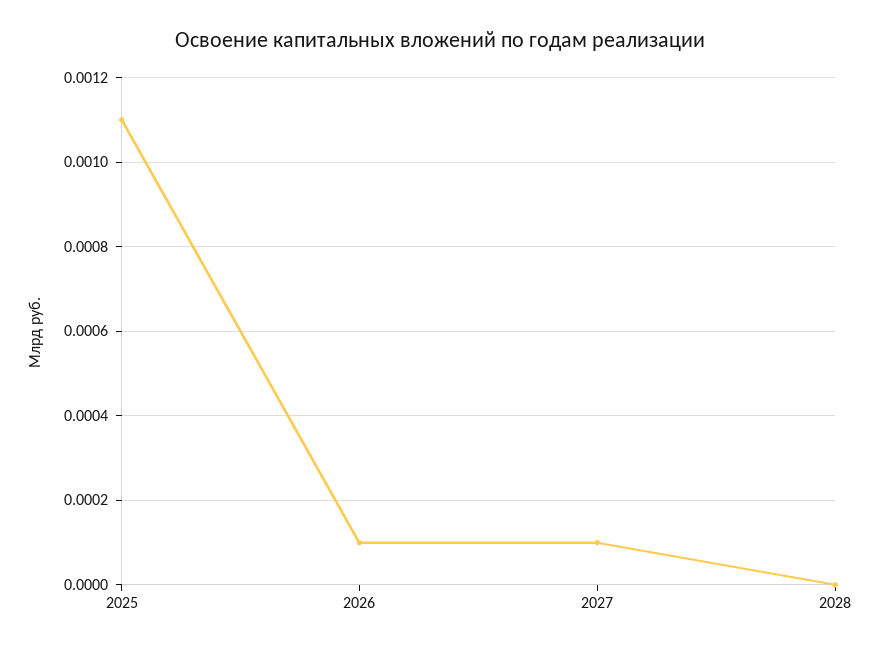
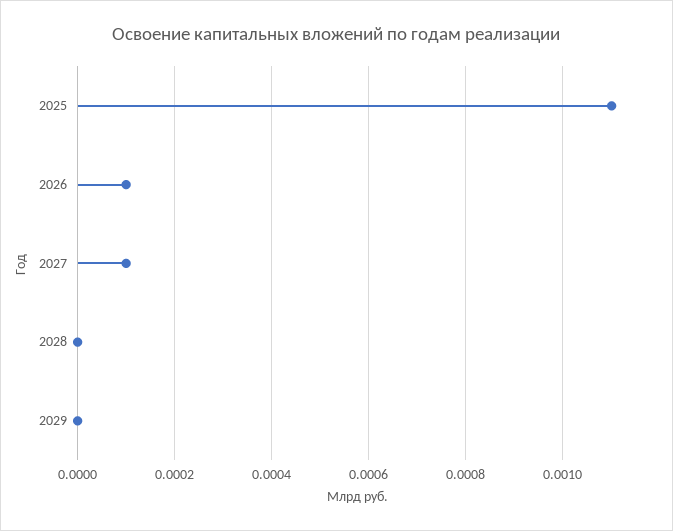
2029: none -> 0

